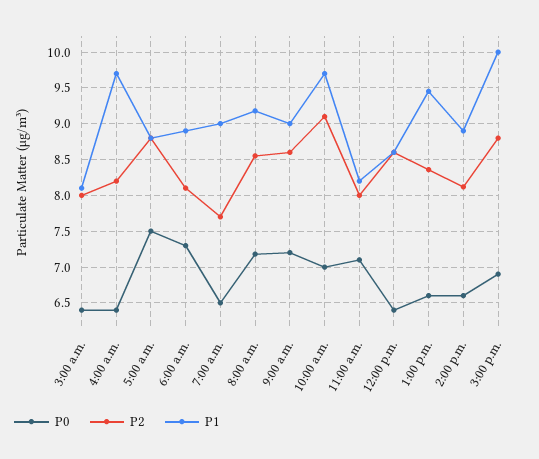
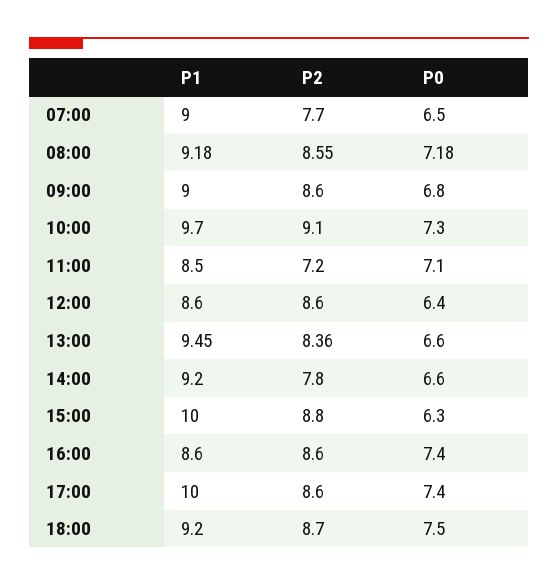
P0, 3:00 a.m.: 6.4 -> none
P2, 3:00 a.m.: 8 -> none
P1, 3:00 a.m.: 8.1 -> none
P0, 4:00 a.m.: 6.4 -> none
P2, 4:00 a.m.: 8.2 -> none
P1, 4:00 a.m.: 9.7 -> none
P0, 5:00 a.m.: 7.5 -> none
P2, 5:00 a.m.: 8.8 -> none
P1, 5:00 a.m.: 8.8 -> none
P0, 6:00 a.m.: 7.3 -> none
P2, 6:00 a.m.: 8.1 -> none
P1, 6:00 a.m.: 8.9 -> none
P0, 9:00 a.m.: 7.2 -> 6.8
P0, 10:00 a.m.: 7 -> 7.3
P2, 11:00 a.m.: 8 -> 7.2
P1, 11:00 a.m.: 8.2 -> 8.5
P2, 2:00 p.m.: 8.1 -> 7.8
P1, 2:00 p.m.: 8.9 -> 9.2
P0, 3:00 p.m.: 6.9 -> 6.3
P1, 16:00: none -> 8.6
P2, 16:00: none -> 8.6
P0, 16:00: none -> 7.4
P1, 17:00: none -> 10
P2, 17:00: none -> 8.6
P0, 17:00: none -> 7.4
P1, 18:00: none -> 9.2
P2, 18:00: none -> 8.7
P0, 18:00: none -> 7.5

